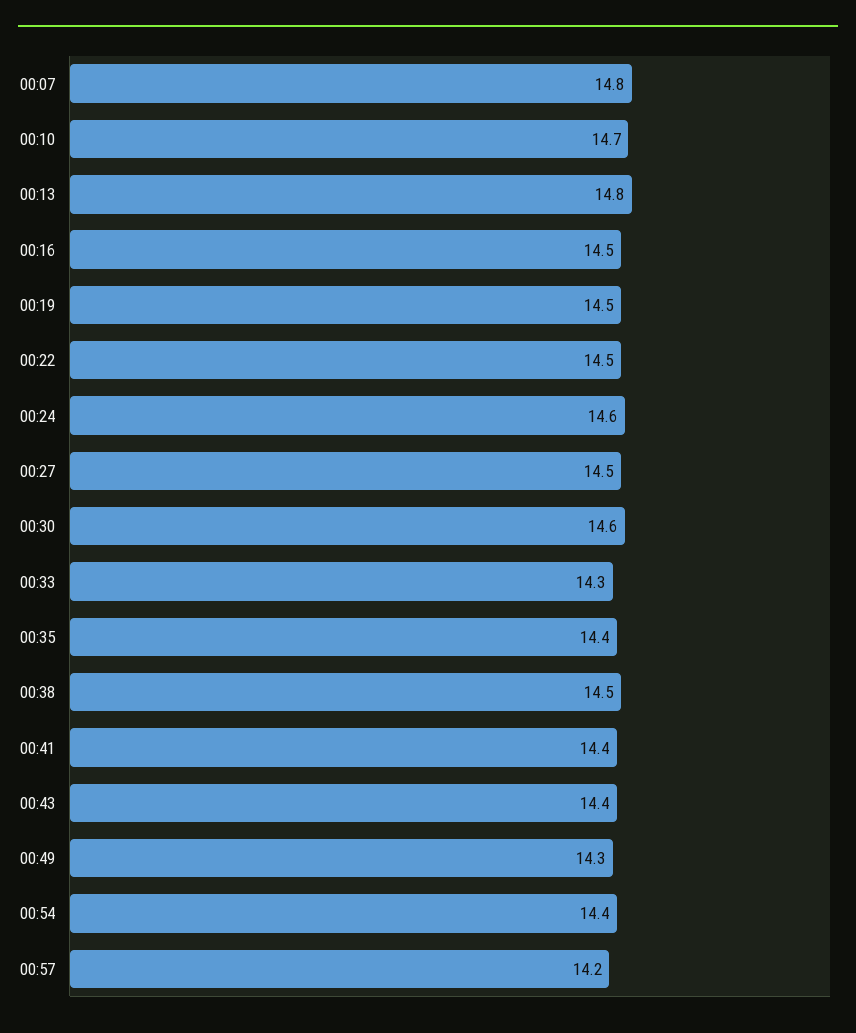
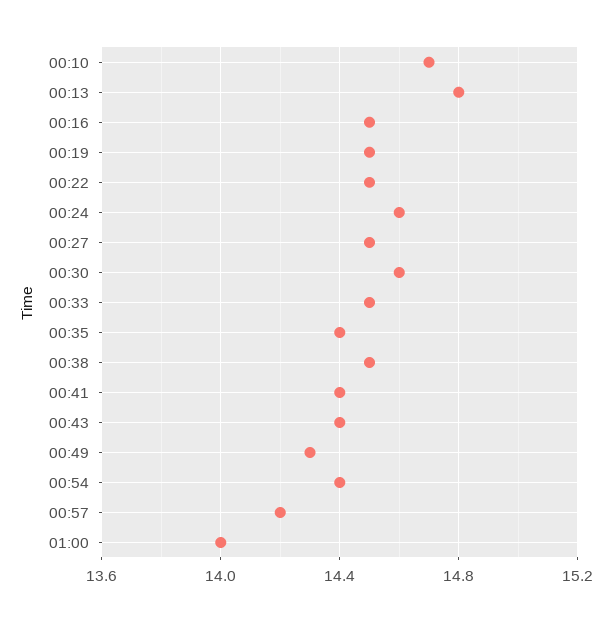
00:07: 14.8 -> none
00:33: 14.3 -> 14.5
01:00: none -> 14

